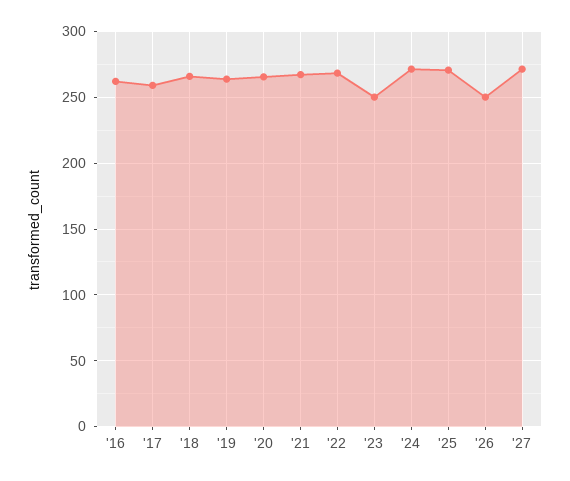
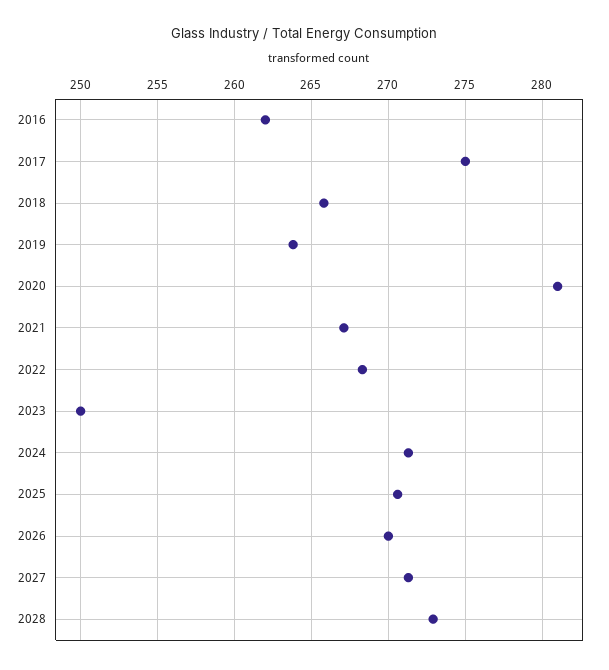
'17: 260 -> 275
'20: 265 -> 281
'26: 250 -> 270
2028: none -> 273

